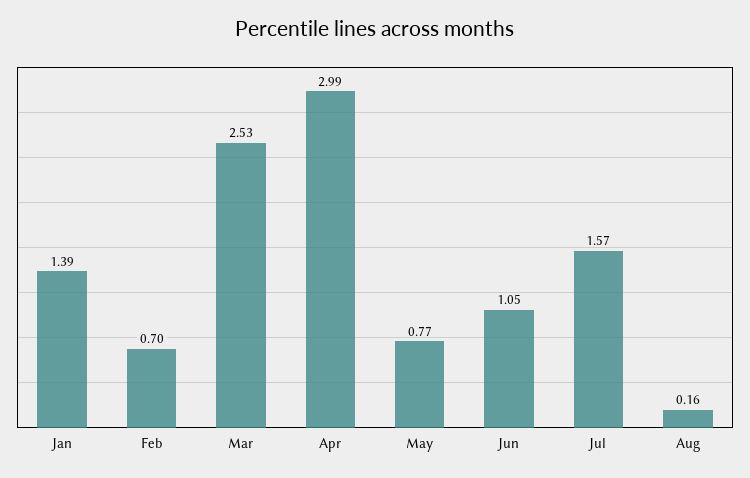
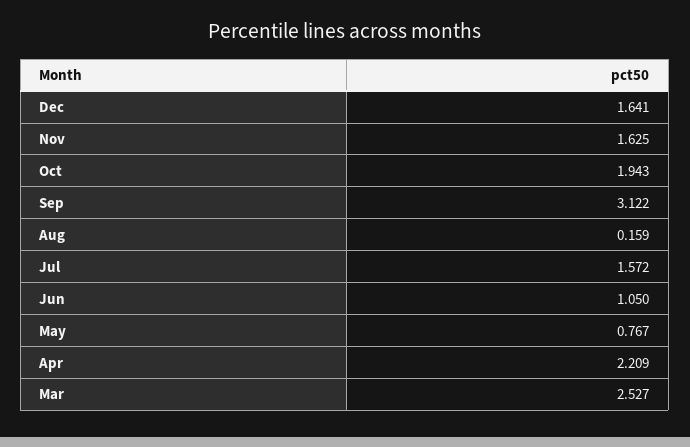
Jan: 1.39 -> none
Feb: 0.7 -> none
Apr: 2.99 -> 2.209
Dec: none -> 1.641
Nov: none -> 1.625
Oct: none -> 1.943
Sep: none -> 3.122

